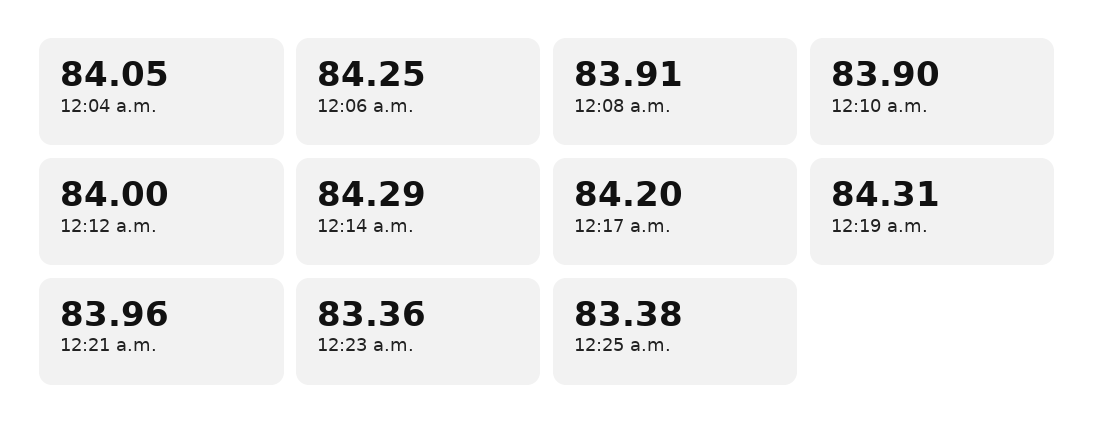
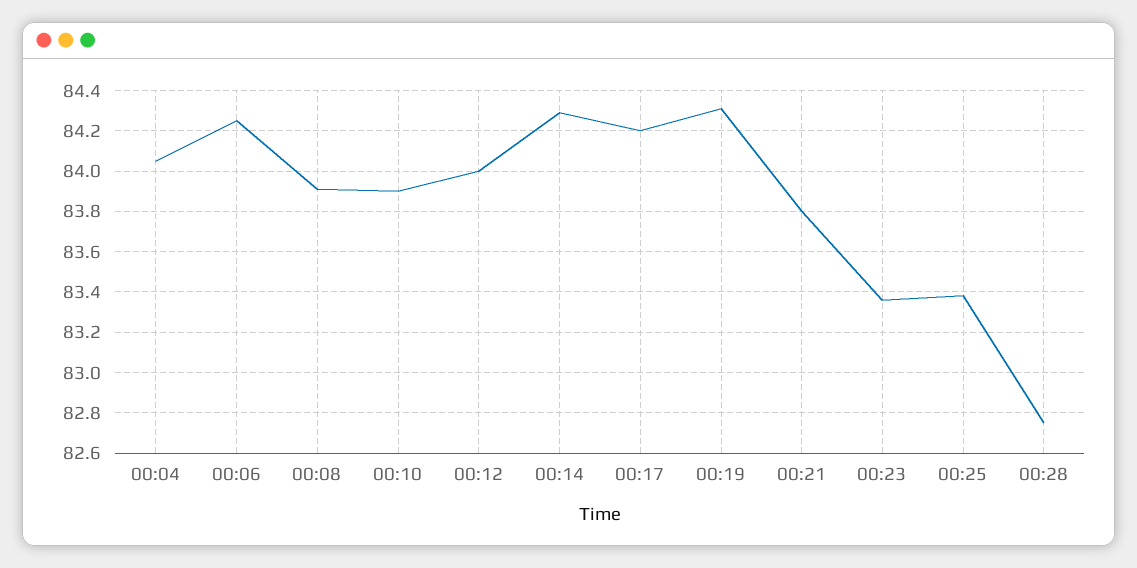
12:21 a.m.: 83.96 -> 83.8
00:28: none -> 82.75

